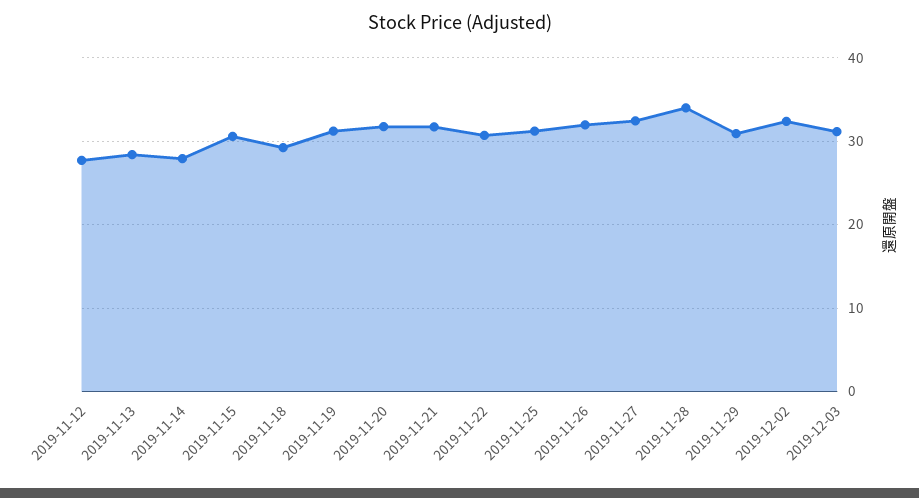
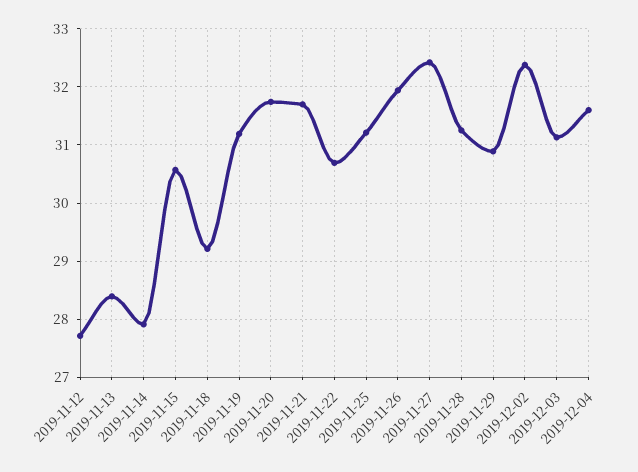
2019-11-28: 34 -> 31.2
2019-12-04: none -> 31.6

